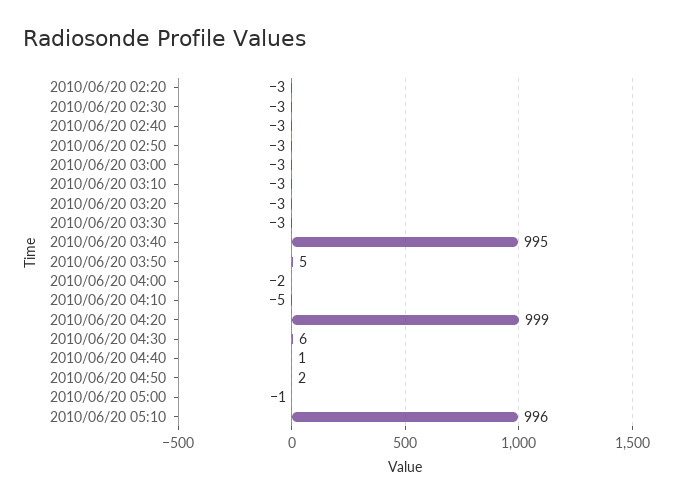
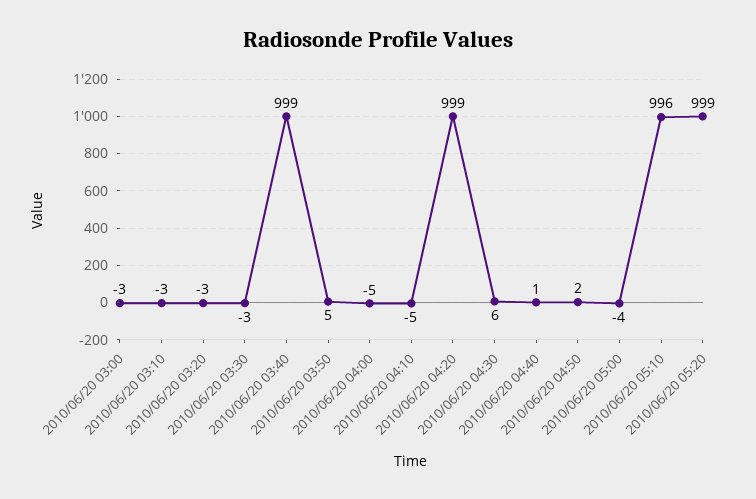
2010/06/20 02:20: -3 -> none
2010/06/20 02:30: -3 -> none
2010/06/20 02:40: -3 -> none
2010/06/20 02:50: -3 -> none
2010/06/20 03:40: 995 -> 999
2010/06/20 04:00: -2 -> -5
2010/06/20 05:00: -1 -> -4
2010/06/20 05:20: none -> 999

